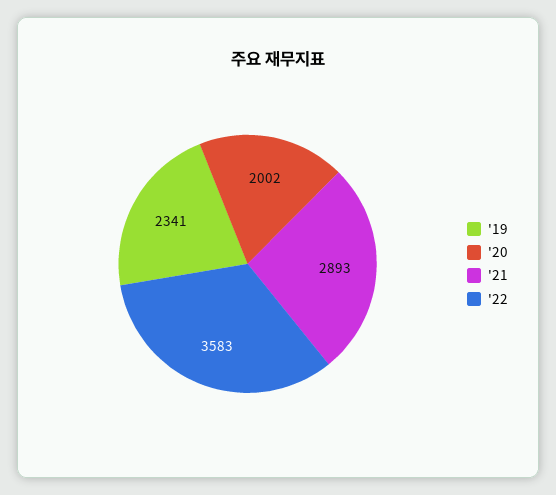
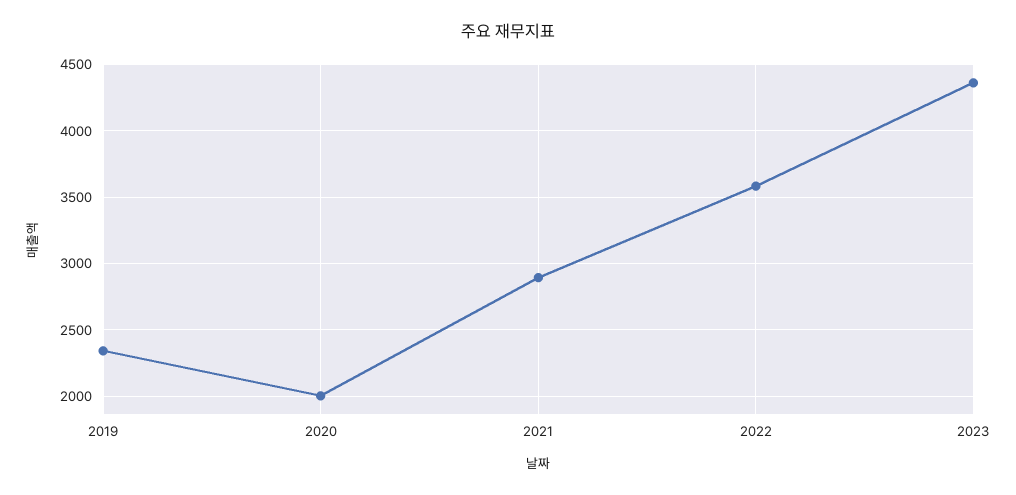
2023: none -> 4350

